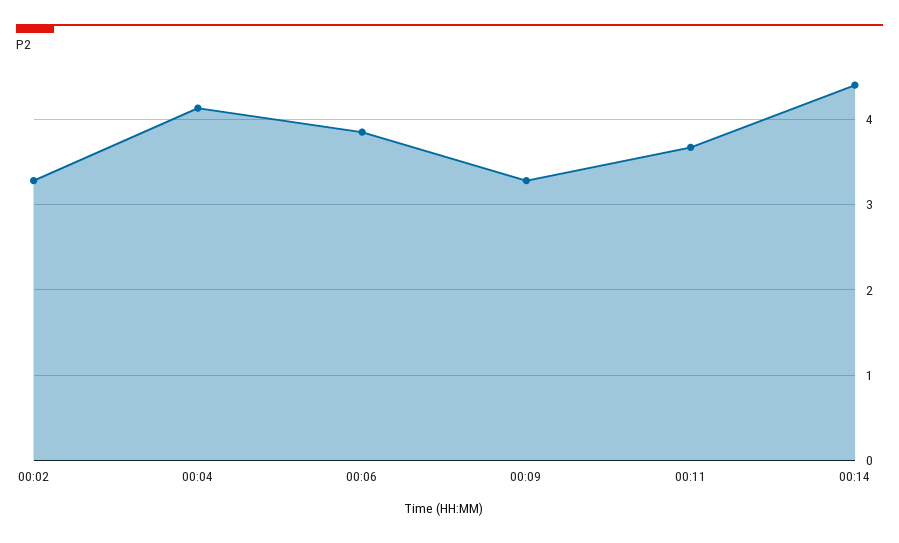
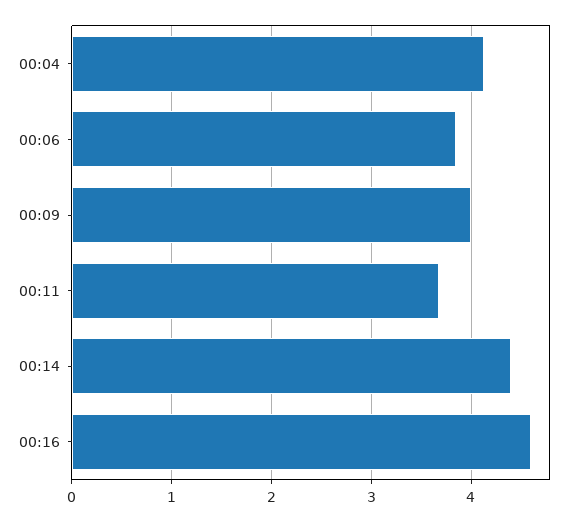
00:02: 3.3 -> none
00:09: 3.3 -> 4
00:16: none -> 4.6

